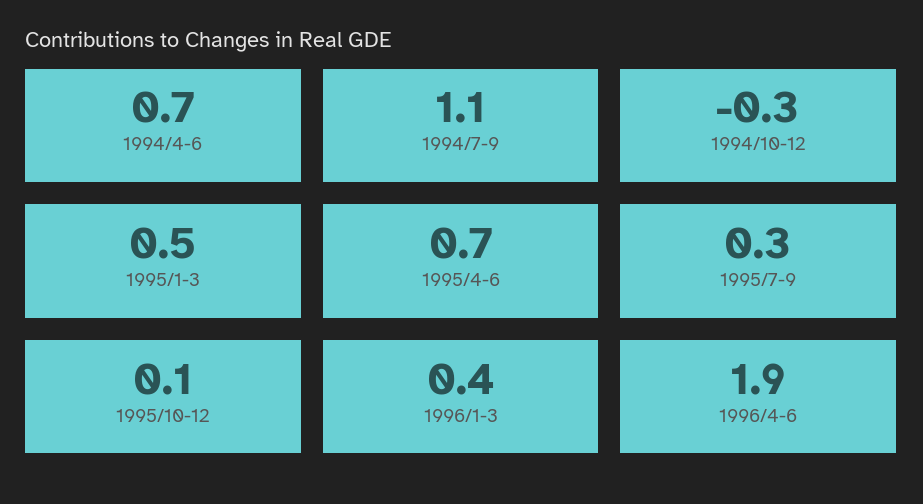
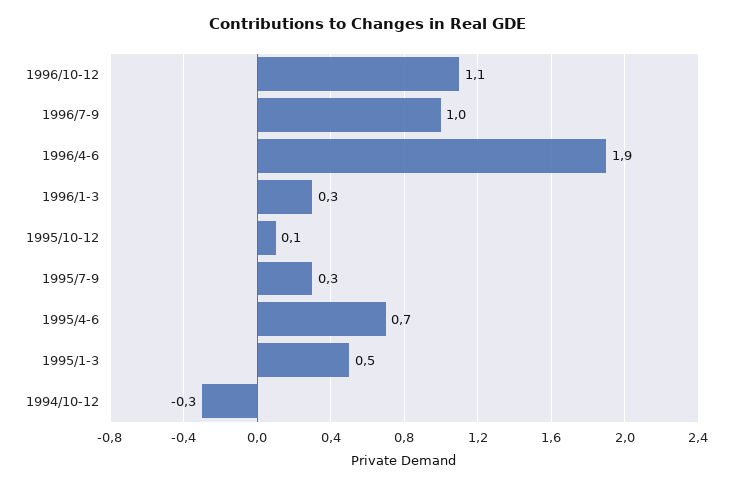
1994/4-6: 0.7 -> none
1994/7-9: 1.1 -> none
1996/1-3: 0.4 -> 0.3
1996/10-12: none -> 1.1
1996/7-9: none -> 1

